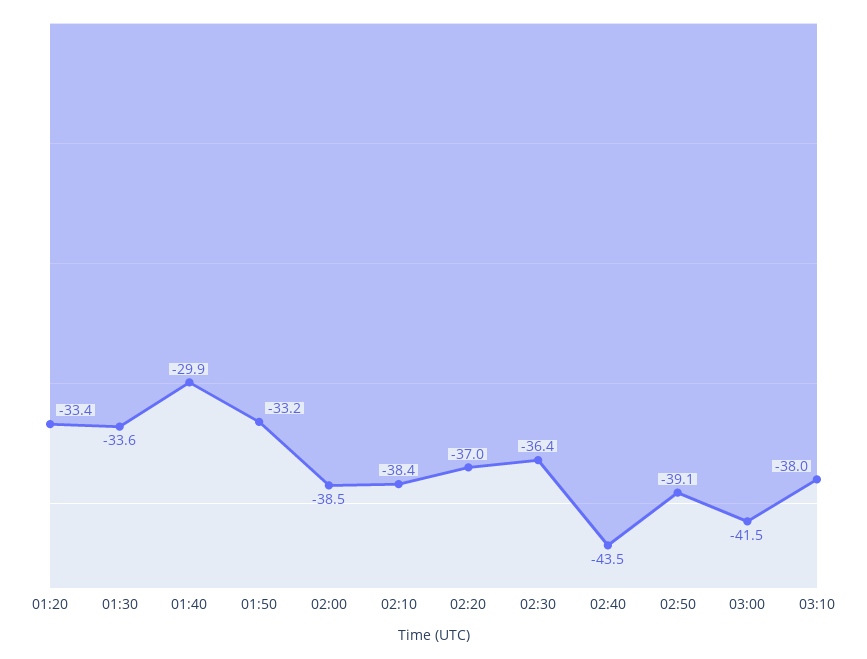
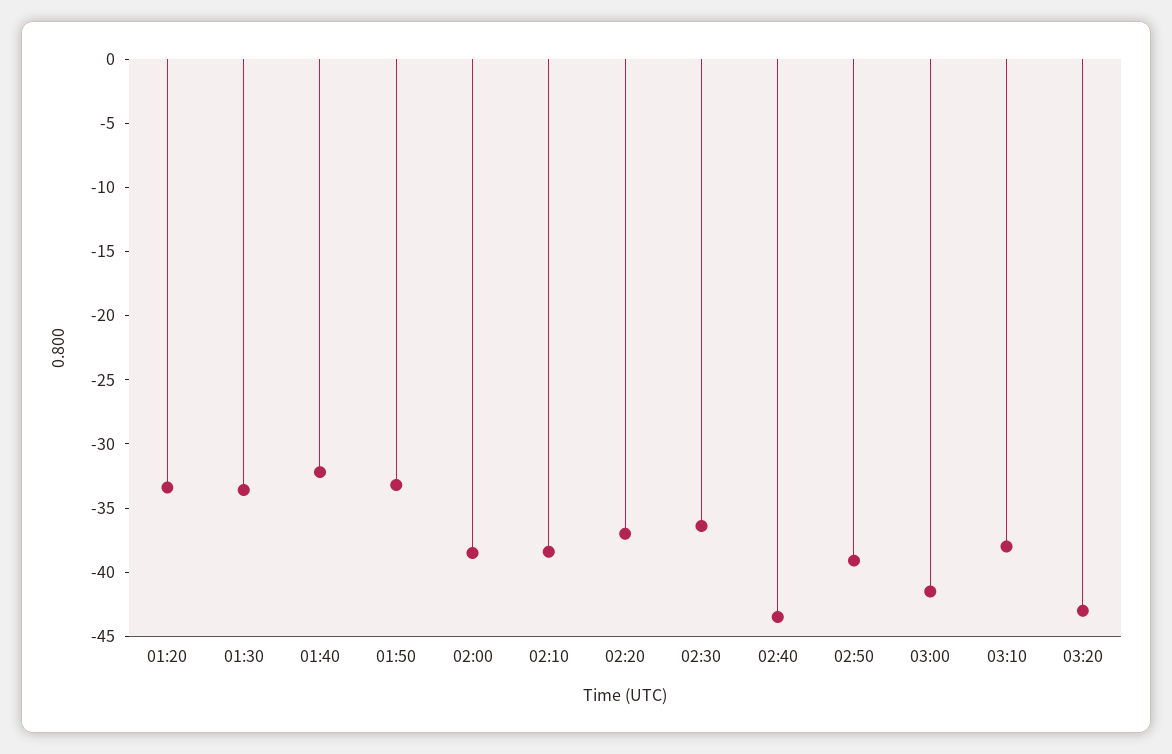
01:40: -29.9 -> -32
03:20: none -> -43

